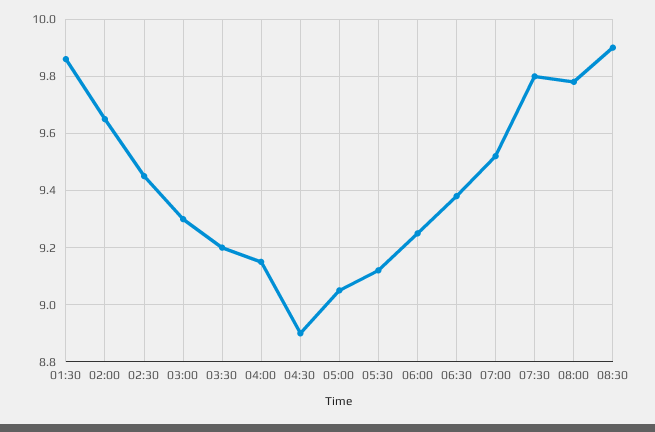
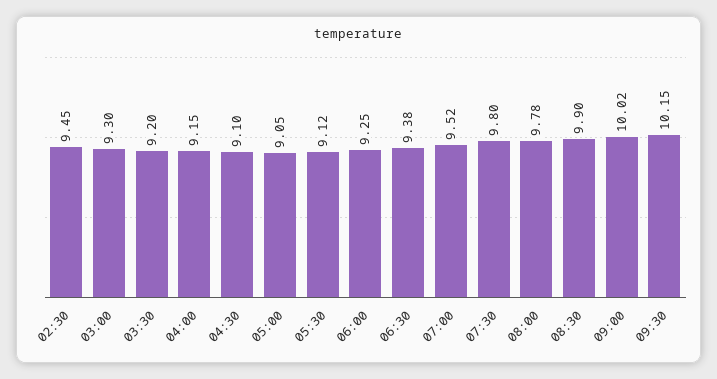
01:30: 9.85 -> none
02:00: 9.65 -> none
04:30: 8.9 -> 9.1
09:00: none -> 10.02
09:30: none -> 10.15

